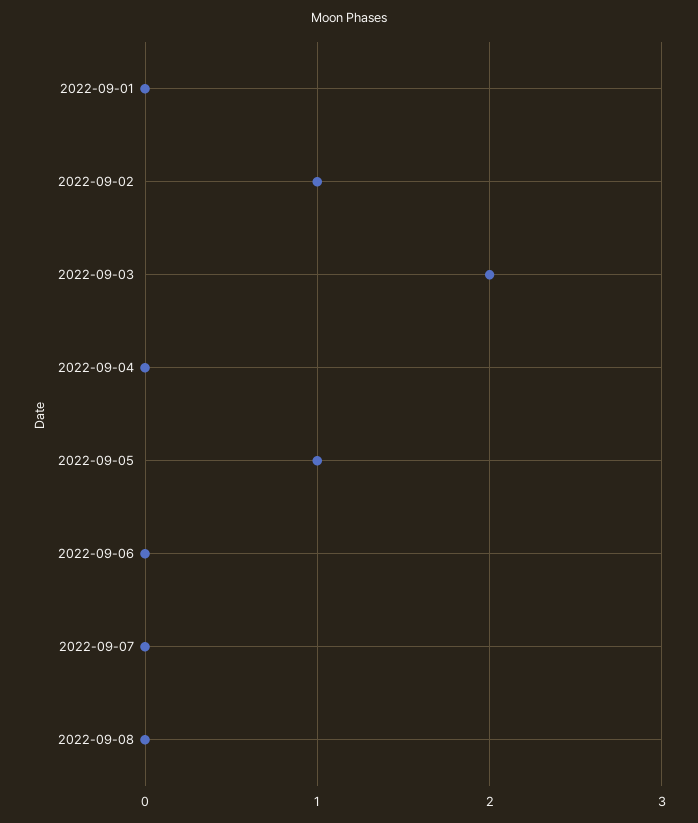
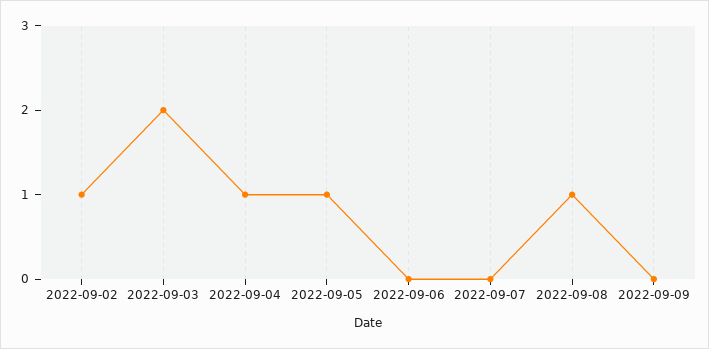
2022-09-01: 0 -> none
2022-09-04: 0 -> 1
2022-09-08: 0 -> 1
2022-09-09: none -> 0

